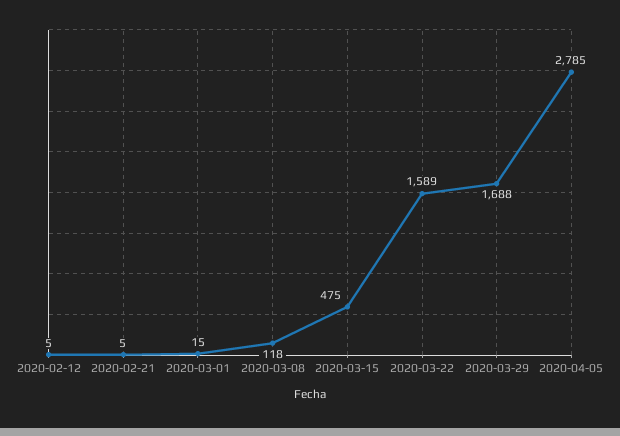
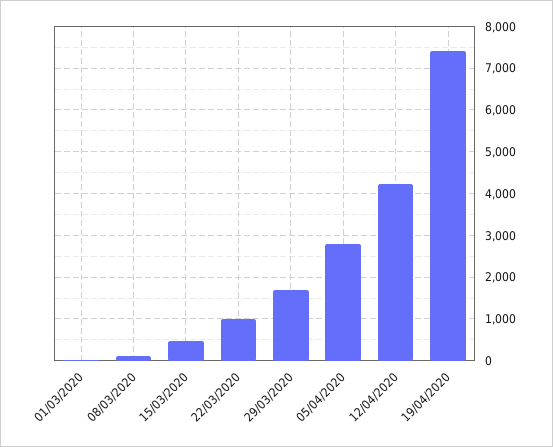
2020-02-12: 5 -> none
2020-02-21: 5 -> none
2020-03-22: 1589 -> 1000
12/04/2020: none -> 4200
19/04/2020: none -> 7400

